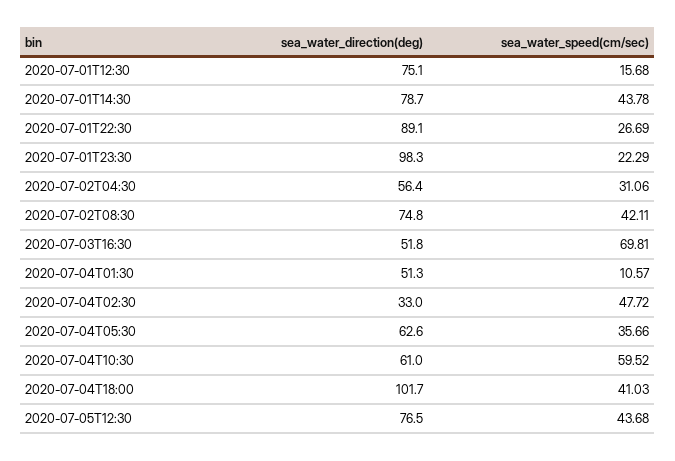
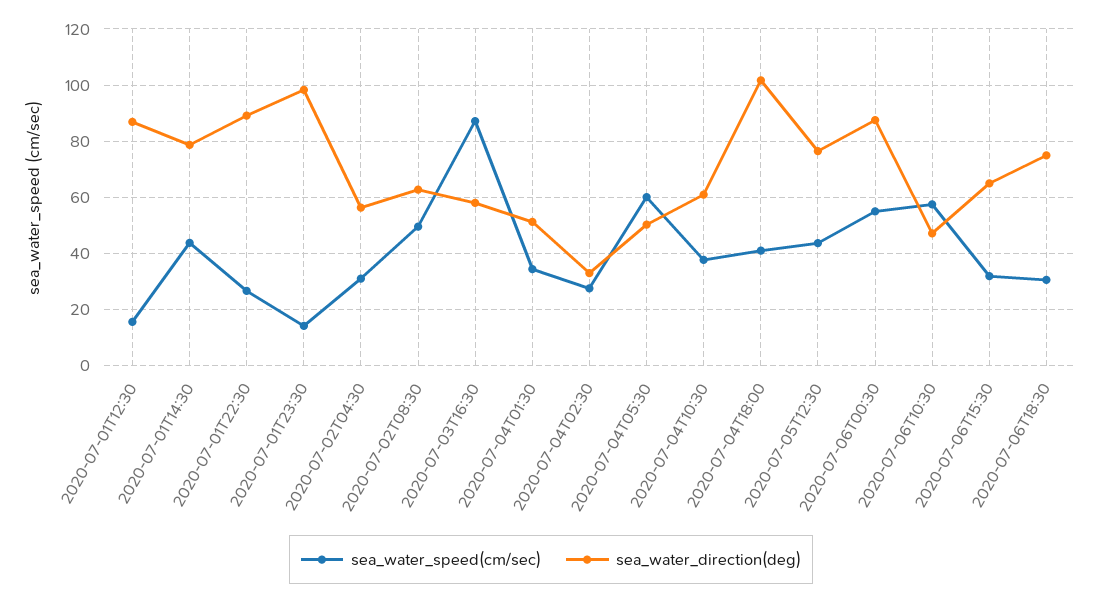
sea_water_direction(deg), 2020-07-01T12:30: 75.1 -> 87.5
sea_water_speed(cm/sec), 2020-07-01T23:30: 22.29 -> 15
sea_water_direction(deg), 2020-07-02T08:30: 74.8 -> 62.5
sea_water_speed(cm/sec), 2020-07-02T08:30: 42.11 -> 50
sea_water_direction(deg), 2020-07-03T16:30: 51.8 -> 57.5
sea_water_speed(cm/sec), 2020-07-03T16:30: 69.81 -> 87.5
sea_water_speed(cm/sec), 2020-07-04T01:30: 10.57 -> 35
sea_water_speed(cm/sec), 2020-07-04T02:30: 47.72 -> 27.5
sea_water_direction(deg), 2020-07-04T05:30: 62.6 -> 50
sea_water_speed(cm/sec), 2020-07-04T05:30: 35.66 -> 60
sea_water_speed(cm/sec), 2020-07-04T10:30: 59.52 -> 37.5
sea_water_speed(cm/sec), 2020-07-06T00:30: none -> 55
sea_water_direction(deg), 2020-07-06T00:30: none -> 87.5
sea_water_speed(cm/sec), 2020-07-06T10:30: none -> 57.5
sea_water_direction(deg), 2020-07-06T10:30: none -> 47.5
sea_water_speed(cm/sec), 2020-07-06T15:30: none -> 32.5
sea_water_direction(deg), 2020-07-06T15:30: none -> 65
sea_water_speed(cm/sec), 2020-07-06T18:30: none -> 30
sea_water_direction(deg), 2020-07-06T18:30: none -> 75

